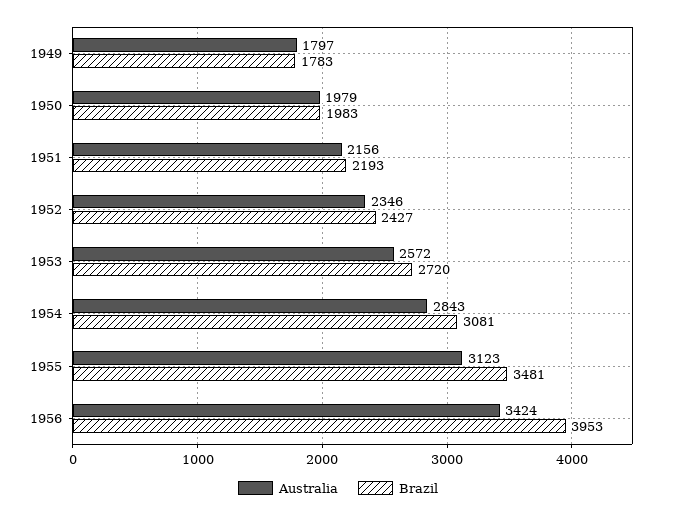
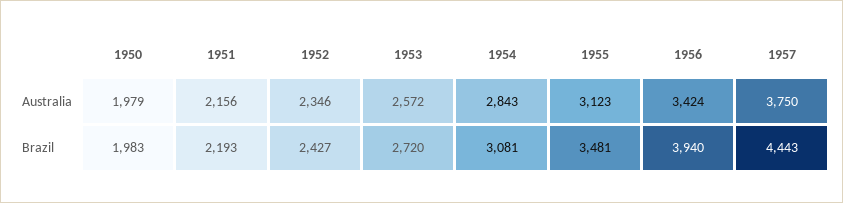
Australia, 1949: 1797 -> none
Brazil, 1949: 1783 -> none
Brazil, 1956: 3953 -> 3940
Australia, 1957: none -> 3750
Brazil, 1957: none -> 4443

